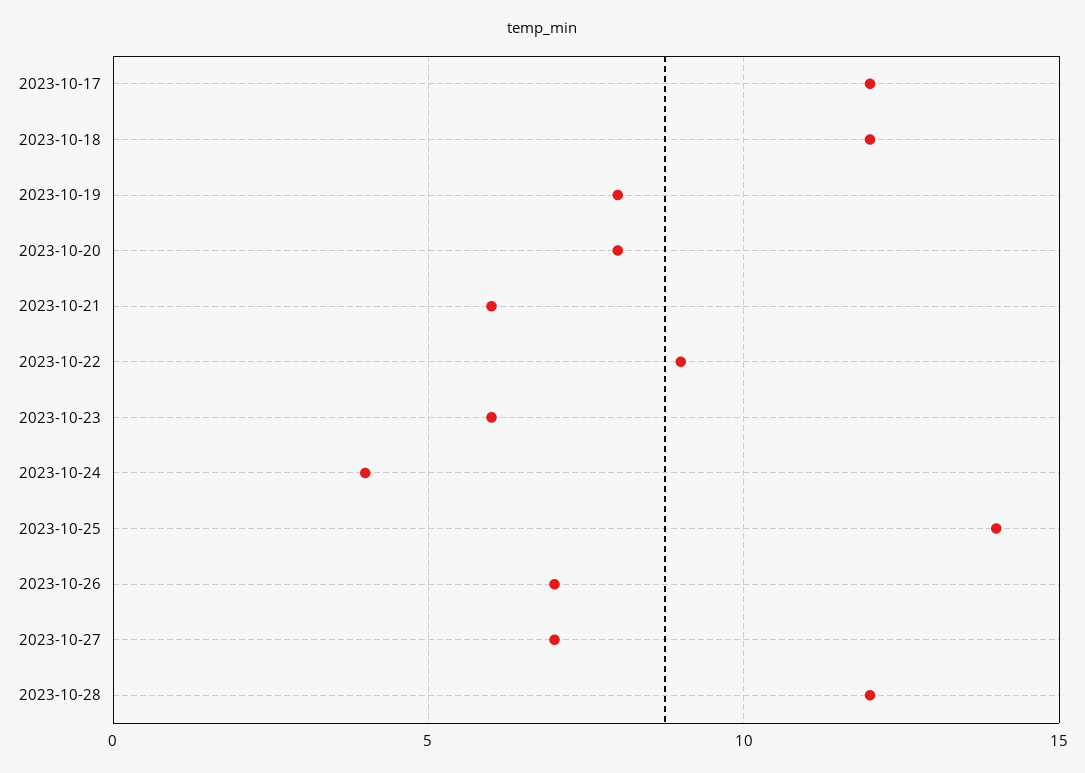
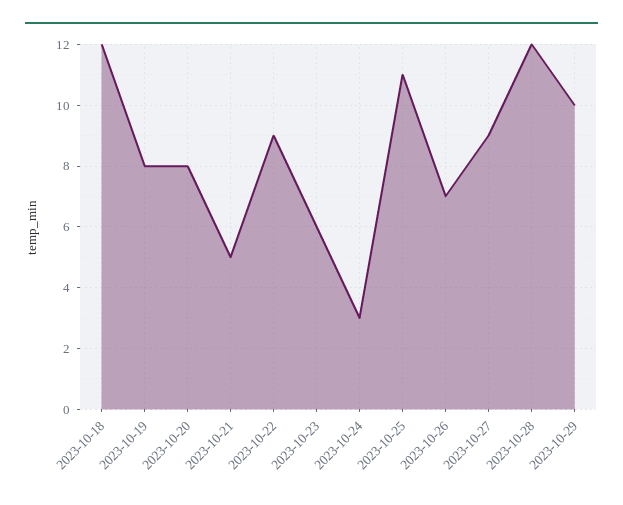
2023-10-17: 12 -> none
2023-10-21: 6 -> 5
2023-10-24: 4 -> 3
2023-10-25: 14 -> 11
2023-10-27: 7 -> 9
2023-10-29: none -> 10

